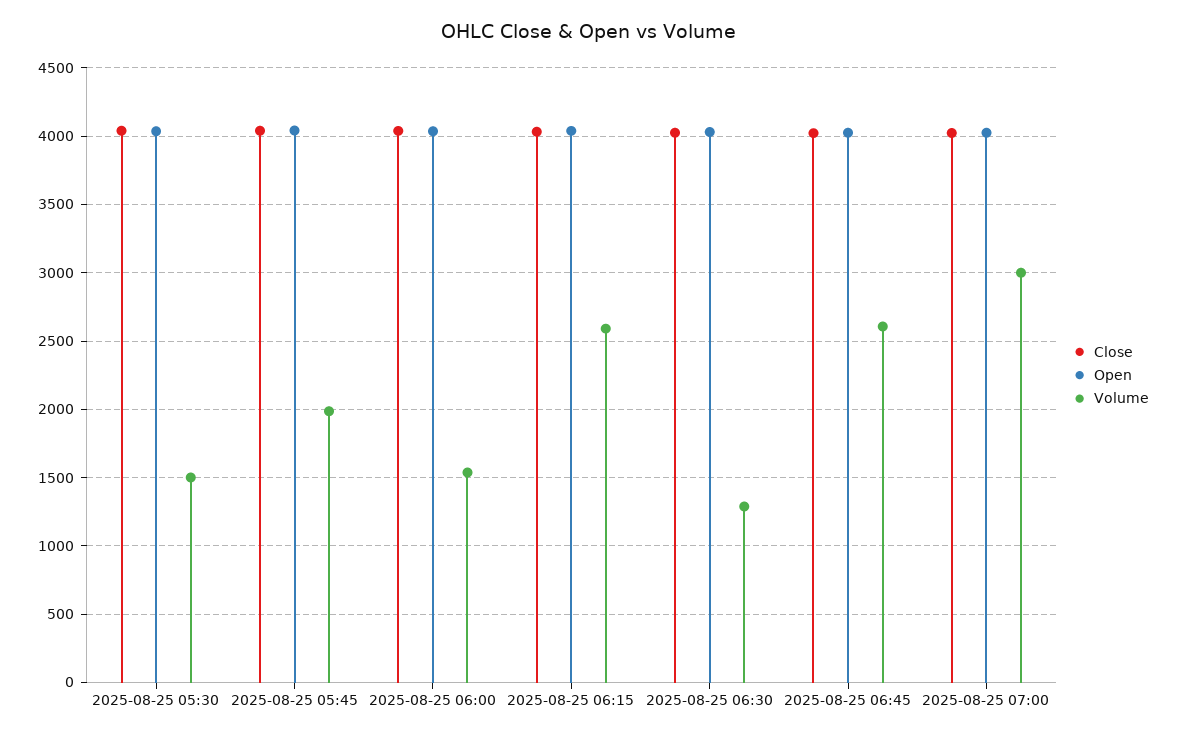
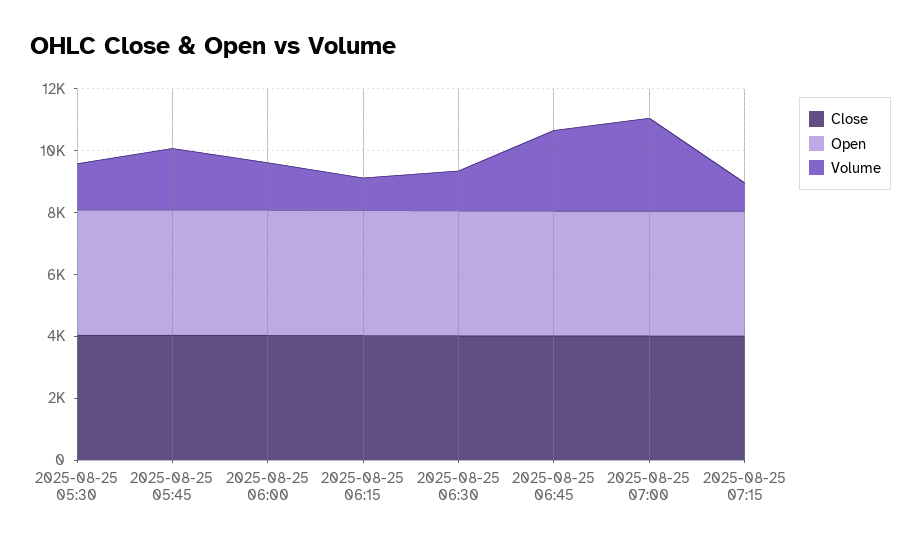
Volume, 2025-08-25 06:15: 2600 -> 1000
Close, 2025-08-25 07:15: none -> 4000
Open, 2025-08-25 07:15: none -> 4000
Volume, 2025-08-25 07:15: none -> 1000

